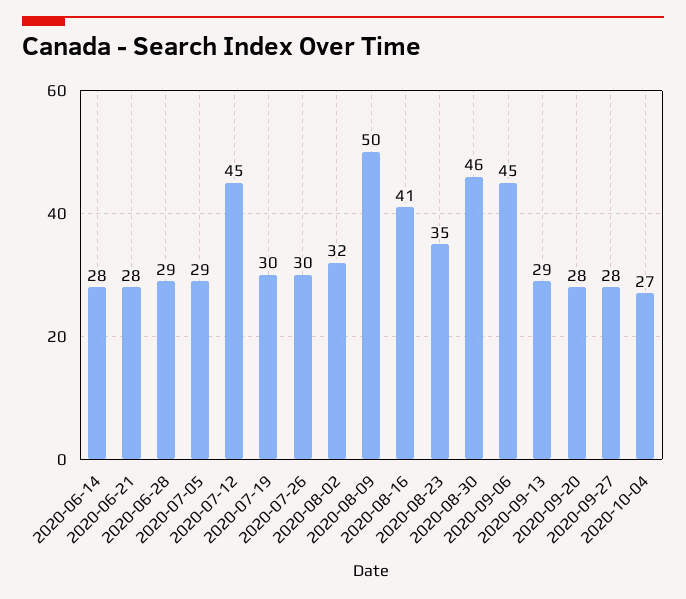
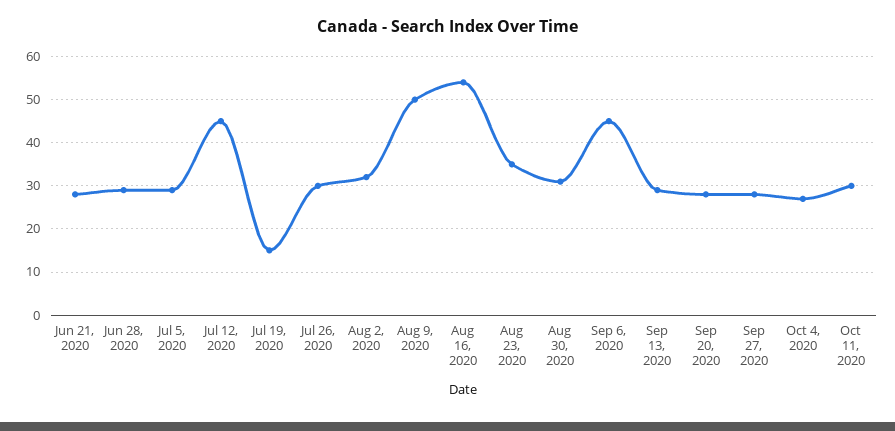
2020-06-14: 28 -> none
2020-07-19: 30 -> 15
2020-08-16: 41 -> 55
2020-08-30: 46 -> 30
Oct 11, 2020: none -> 30

